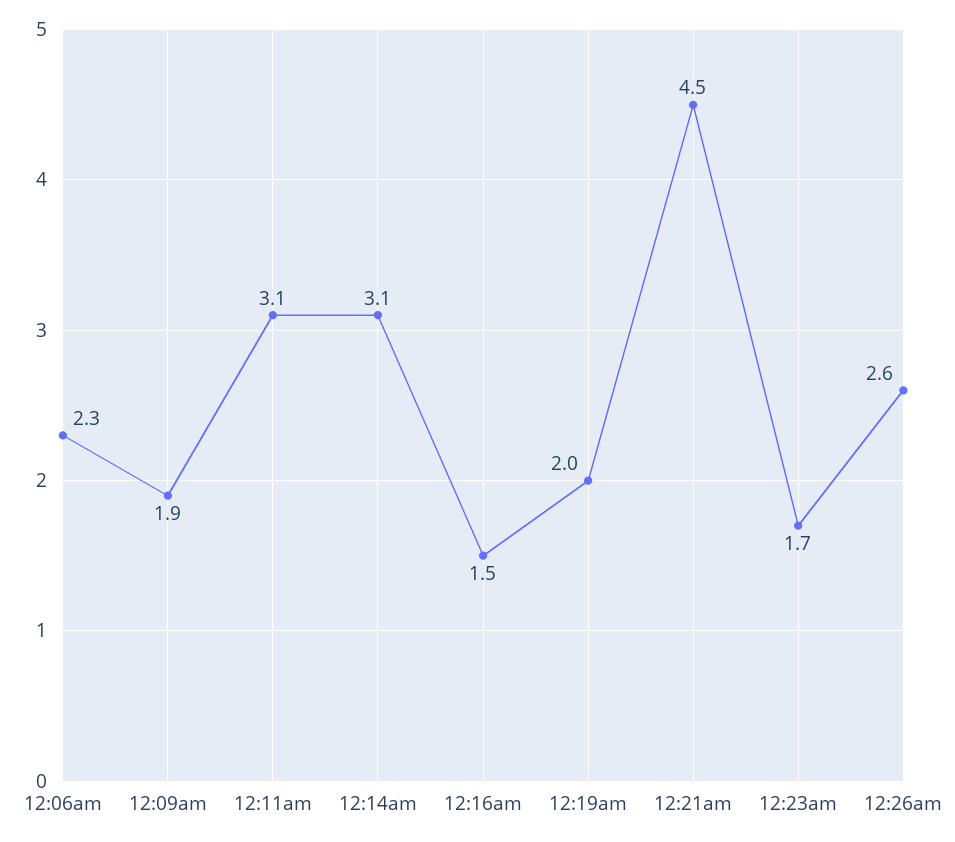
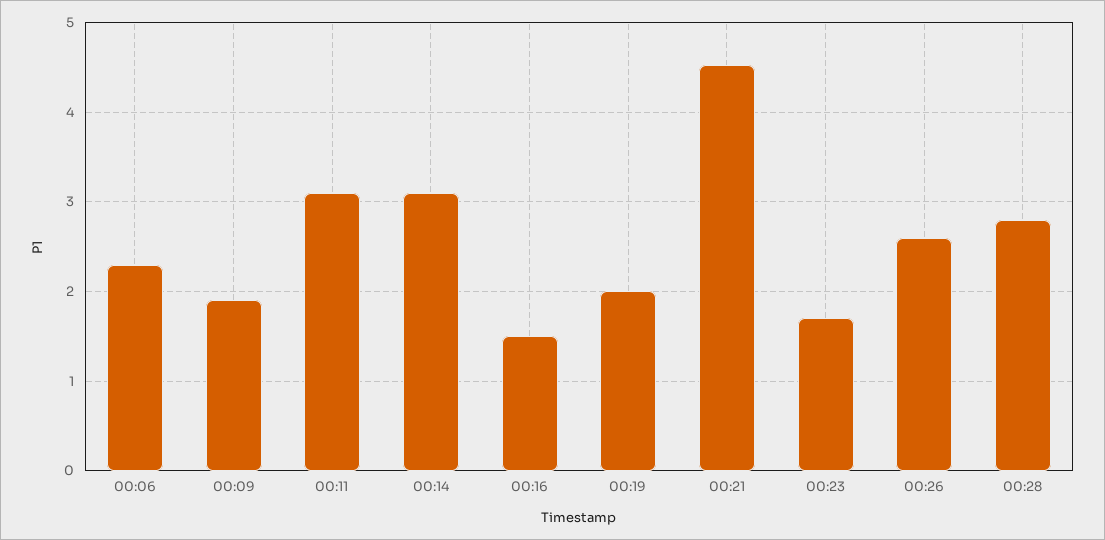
00:28: none -> 2.8

